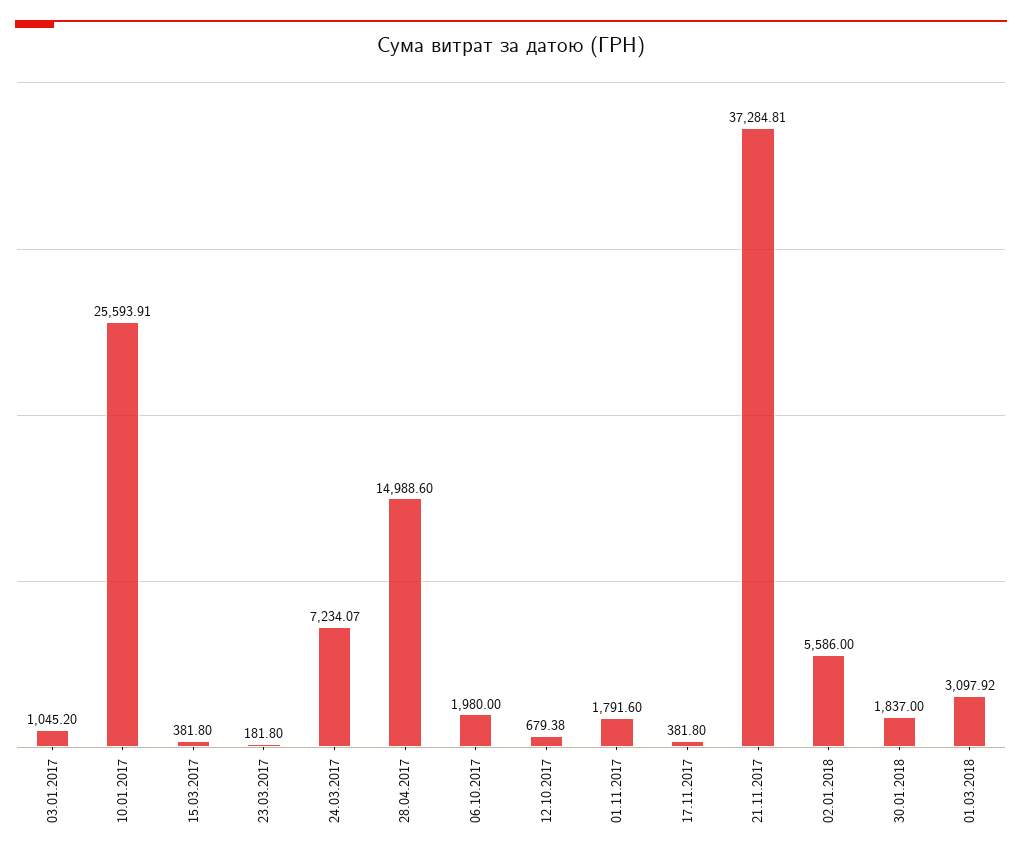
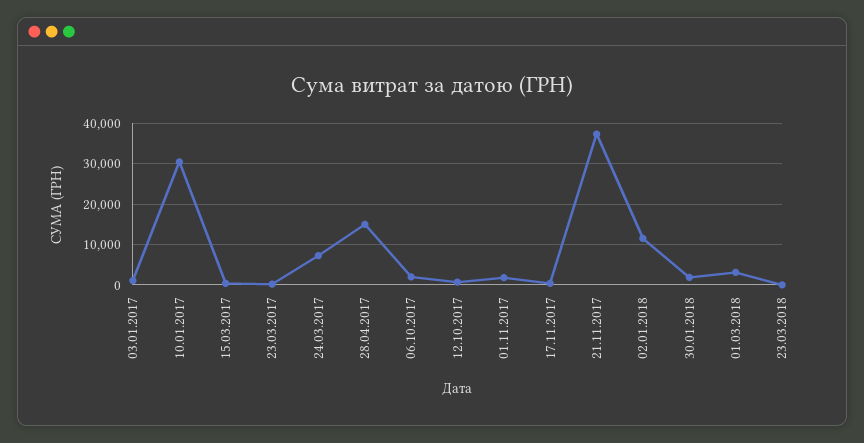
10.01.2017: 25593.91 -> 30000
02.01.2018: 5586 -> 12000
23.03.2018: none -> 0

